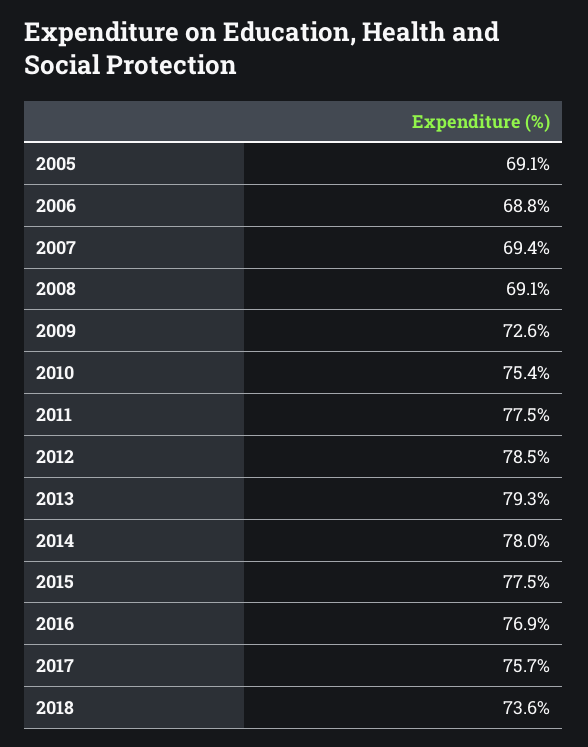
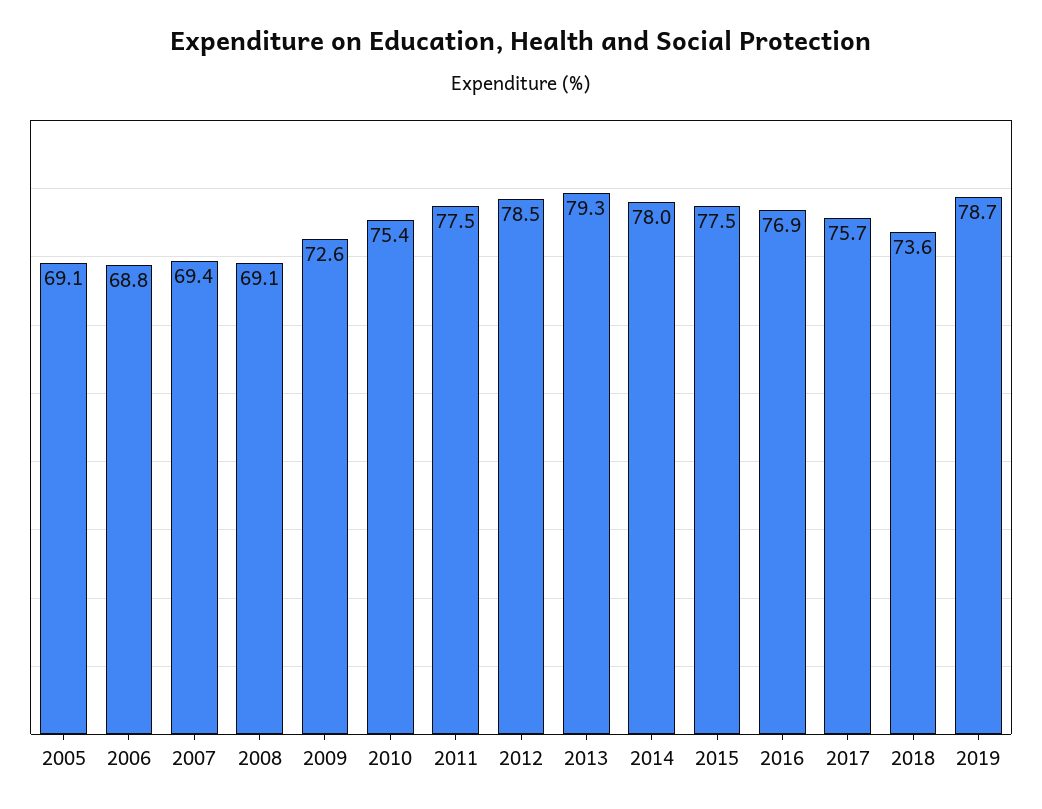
2019: none -> 78.7

